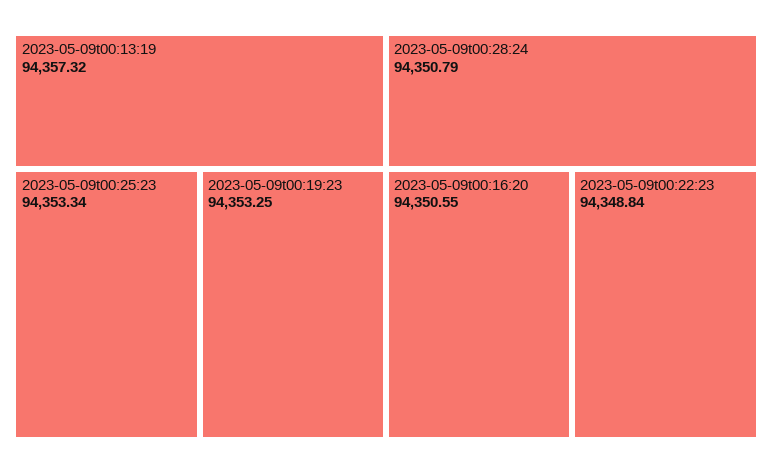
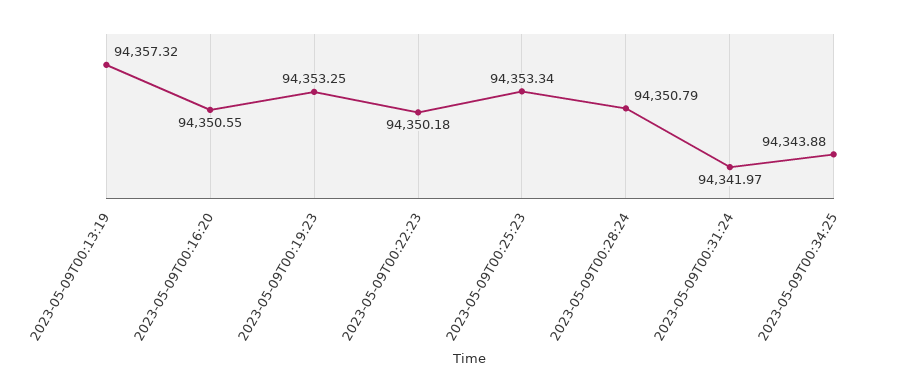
2023-05-09t00:22:23: 94348.84 -> 94350.18
2023-05-09T00:31:24: none -> 94341.97
2023-05-09T00:34:25: none -> 94343.88

